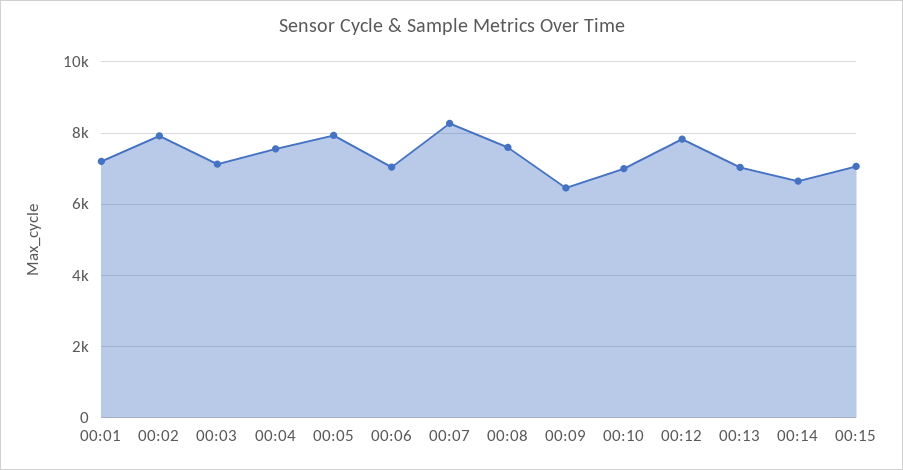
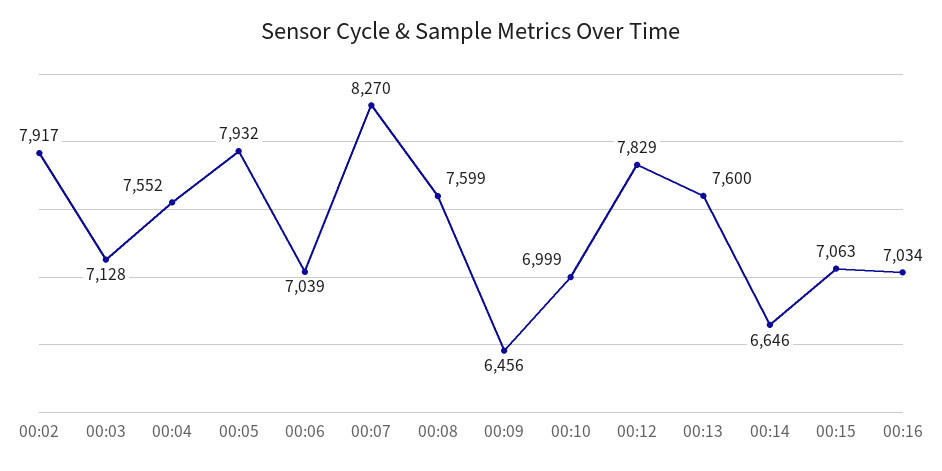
00:01: 7200 -> none
00:13: 7000 -> 7600
00:16: none -> 7034

